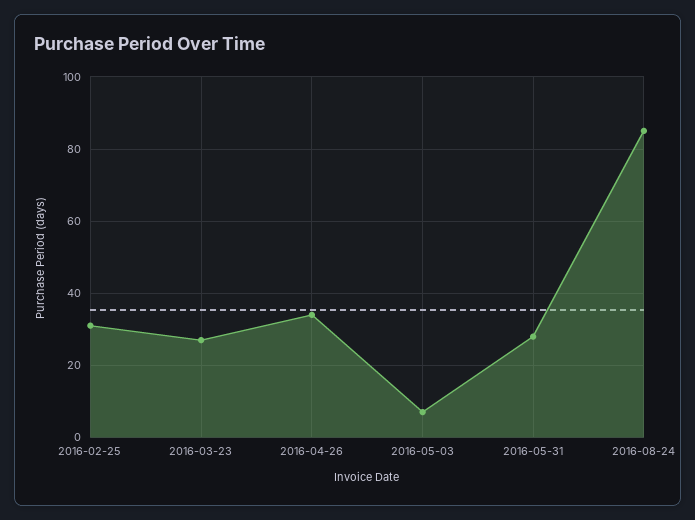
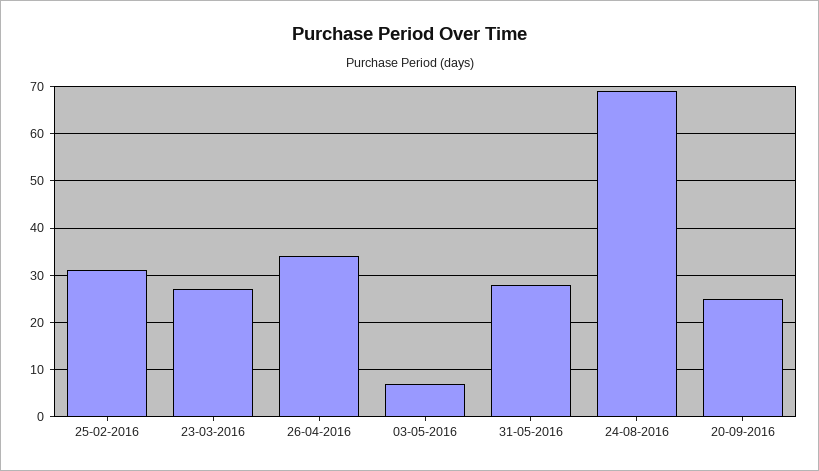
2016-08-24: 85 -> 70
20-09-2016: none -> 25

